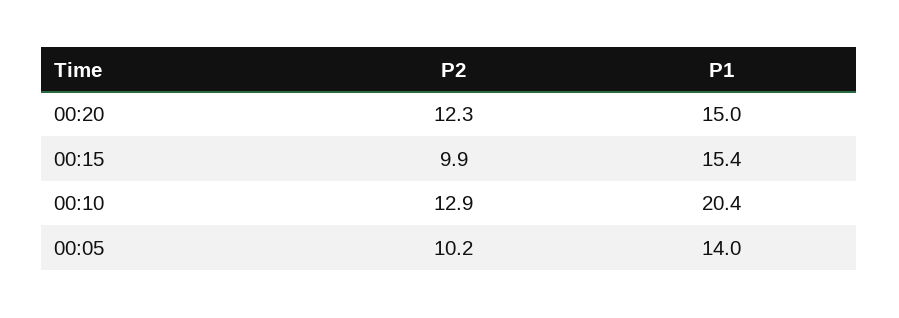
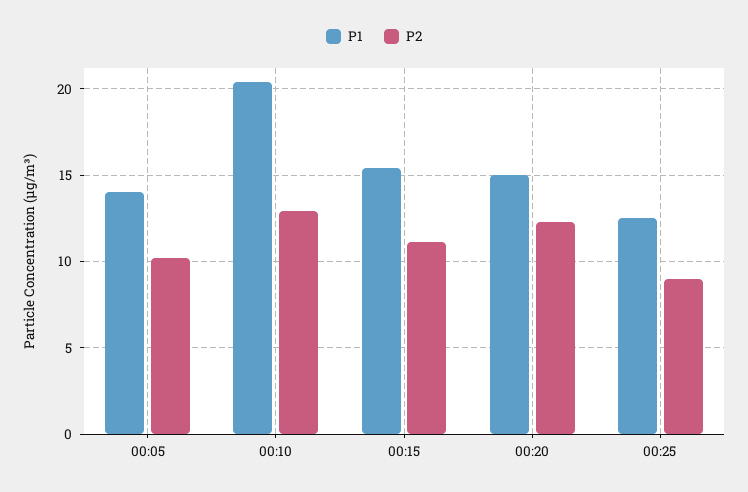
P2, 00:15: 9.9 -> 11
P1, 00:25: none -> 12.5
P2, 00:25: none -> 9

